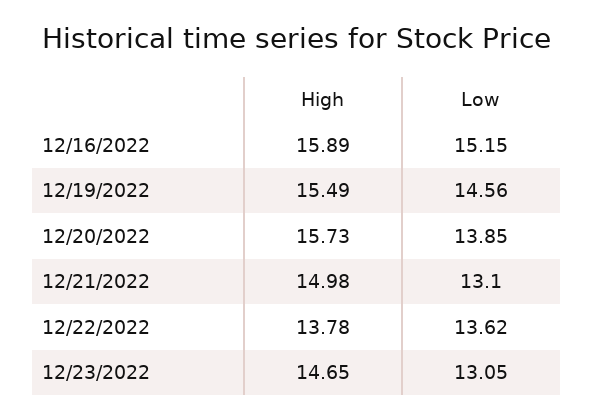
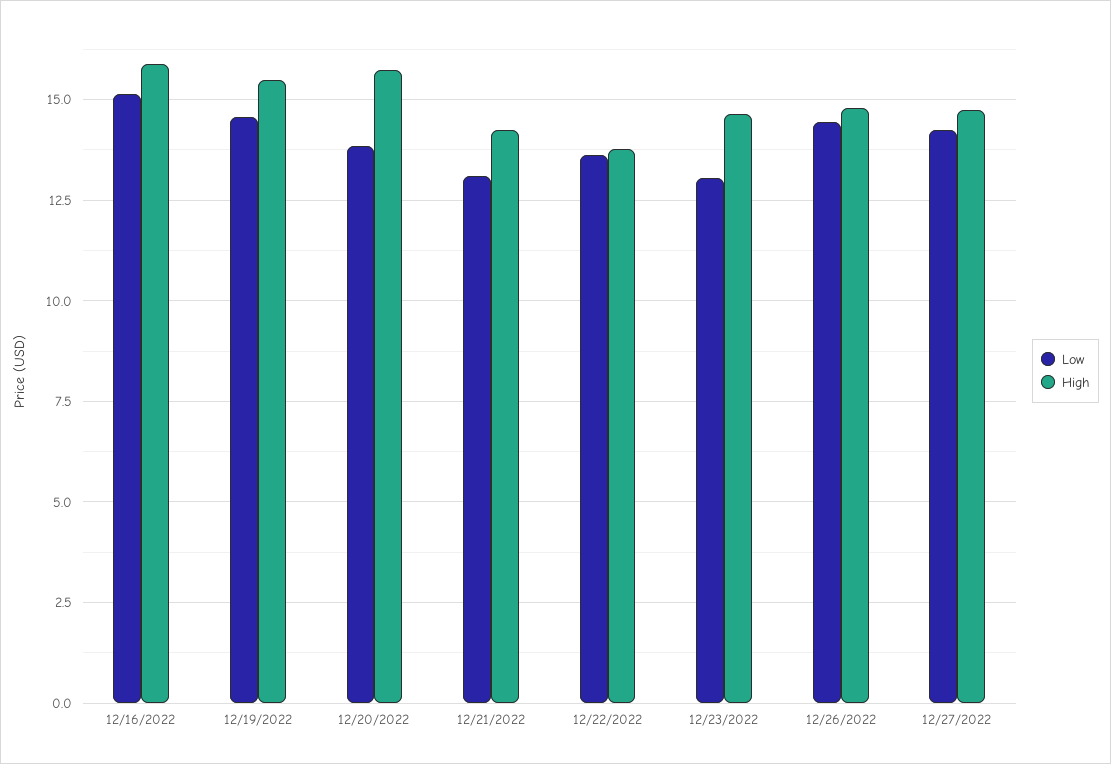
High, 12/21/2022: 14.98 -> 14.25
Low, 12/26/2022: none -> 14.5
High, 12/26/2022: none -> 14.75
Low, 12/27/2022: none -> 14.25
High, 12/27/2022: none -> 14.75

